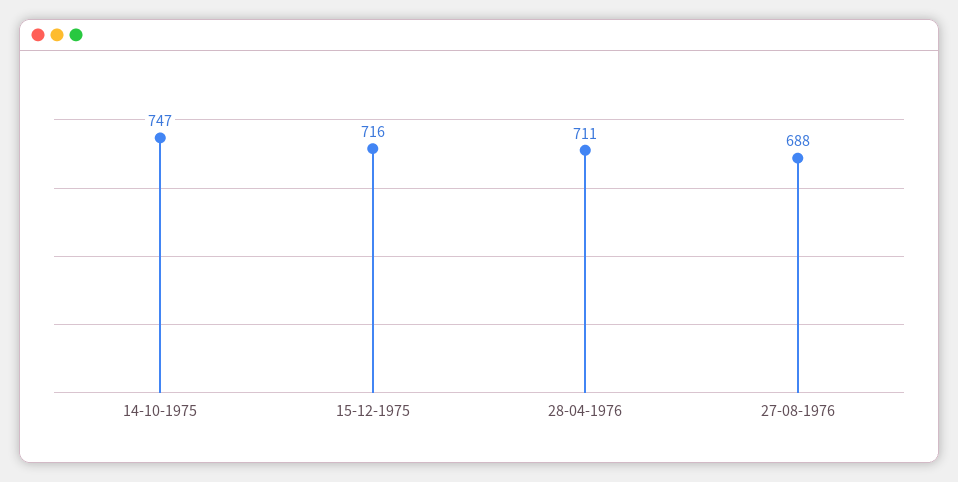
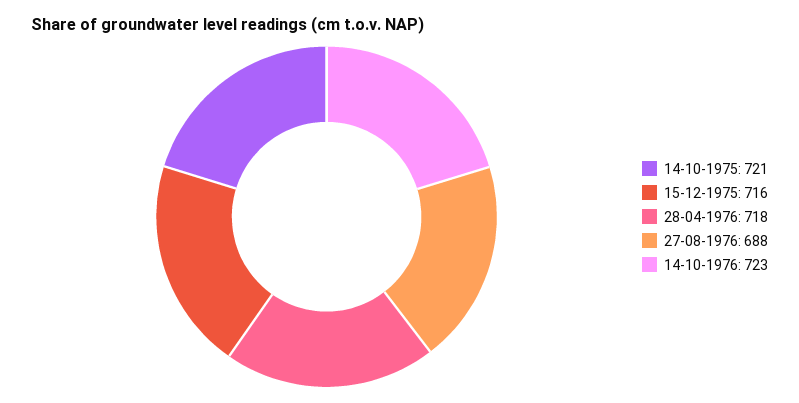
14-10-1975: 747 -> 721
28-04-1976: 711 -> 718
14-10-1976: none -> 723

